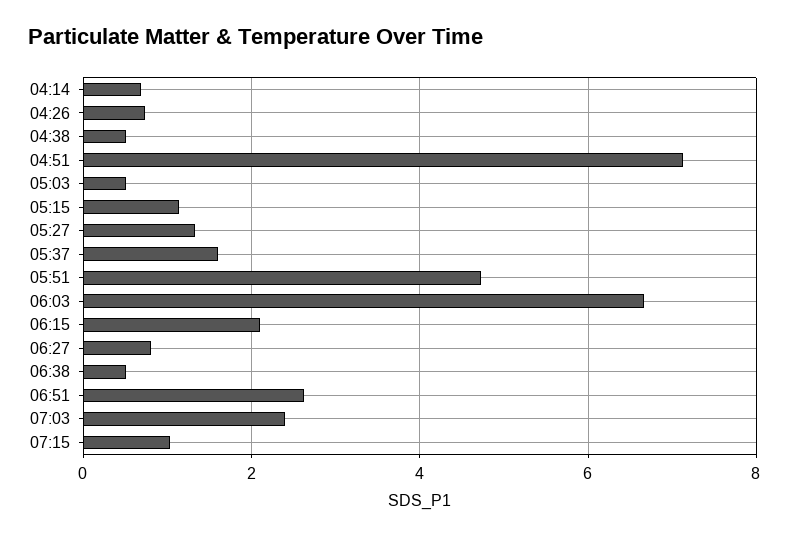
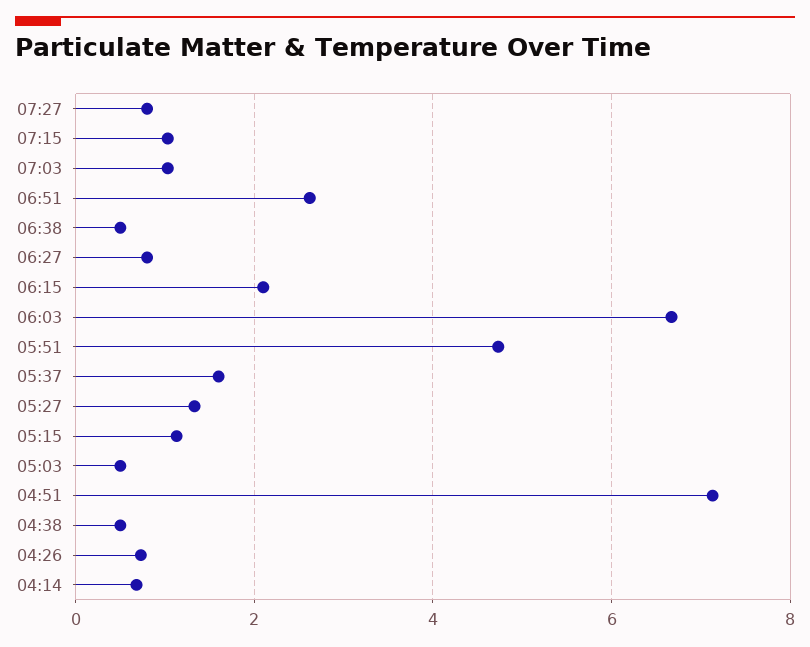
07:03: 2.4 -> 1
07:27: none -> 0.8

